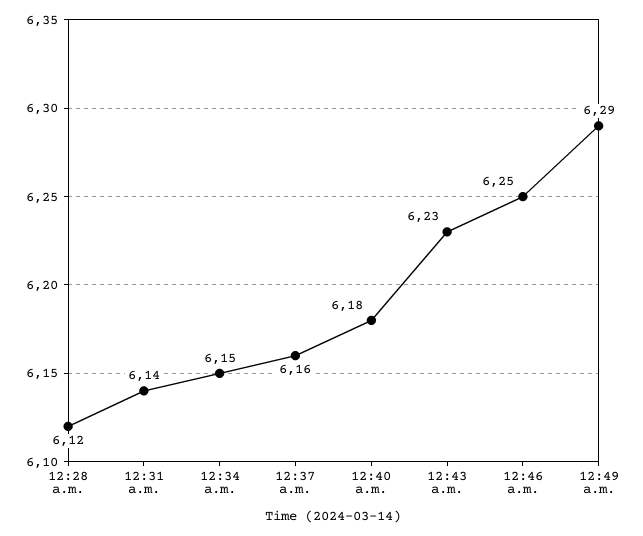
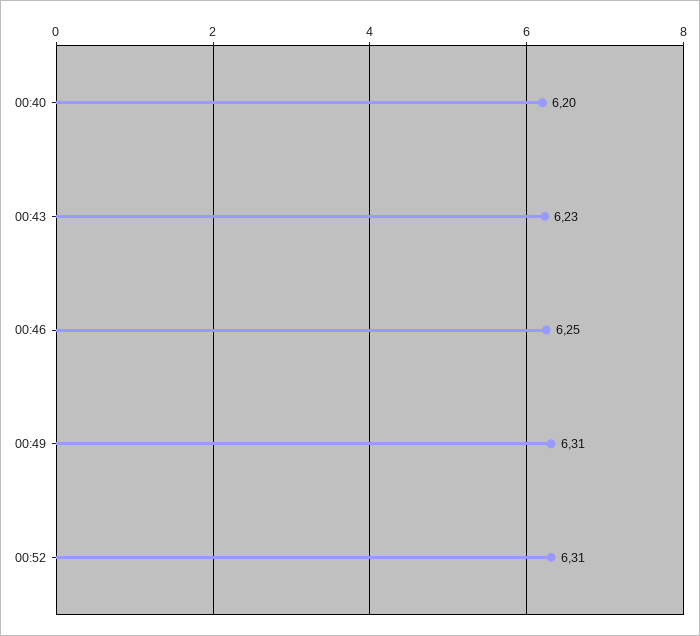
12:28 a.m.: 6.12 -> none
12:31 a.m.: 6.14 -> none
12:34 a.m.: 6.15 -> none
12:37 a.m.: 6.16 -> none
12:40 a.m.: 6.18 -> 6.2
12:49 a.m.: 6.29 -> 6.31
00:52: none -> 6.31

